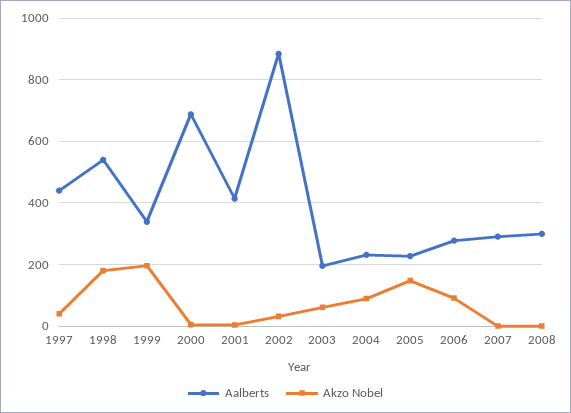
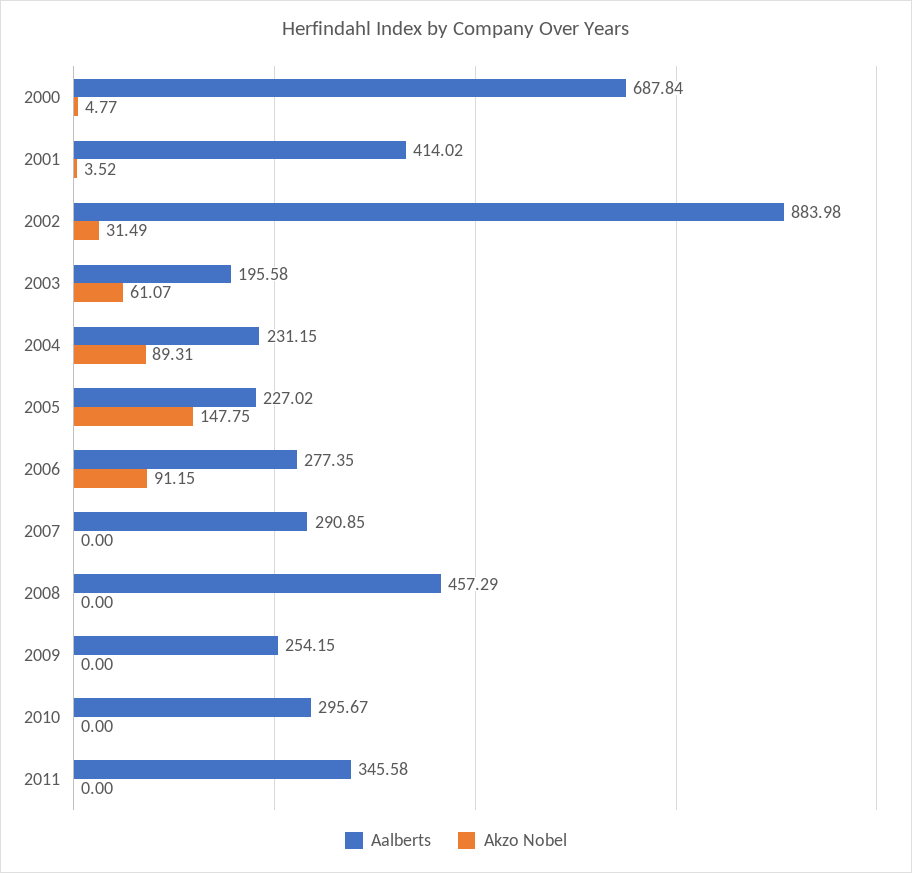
Aalberts, 1997: 440 -> none
Akzo Nobel, 1997: 40 -> none
Aalberts, 1998: 540 -> none
Akzo Nobel, 1998: 180 -> none
Aalberts, 1999: 340 -> none
Akzo Nobel, 1999: 200 -> none
Aalberts, 2008: 300 -> 457.29
Aalberts, 2009: none -> 254.15
Akzo Nobel, 2009: none -> 0
Aalberts, 2010: none -> 295.67
Akzo Nobel, 2010: none -> 0
Aalberts, 2011: none -> 345.58
Akzo Nobel, 2011: none -> 0

